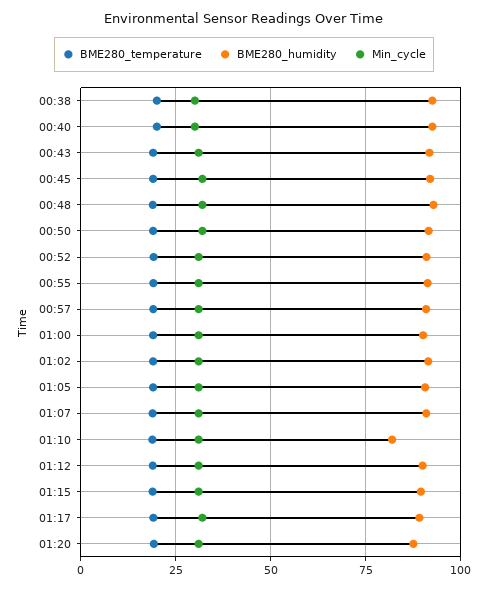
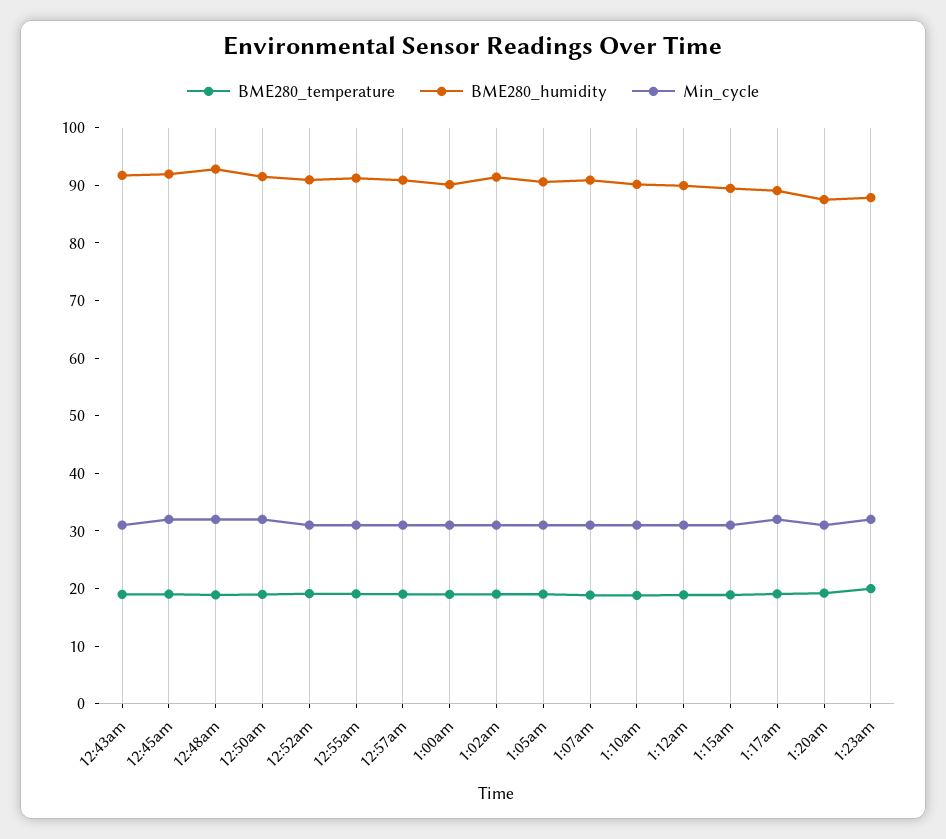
BME280_temperature, 00:38: 20 -> none
BME280_humidity, 00:38: 92.5 -> none
Min_cycle, 00:38: 30 -> none
BME280_temperature, 00:40: 20 -> none
BME280_humidity, 00:40: 92.5 -> none
Min_cycle, 00:40: 30 -> none
BME280_humidity, 01:10: 82.5 -> 90
BME280_temperature, 1:23am: none -> 20
BME280_humidity, 1:23am: none -> 88
Min_cycle, 1:23am: none -> 32

